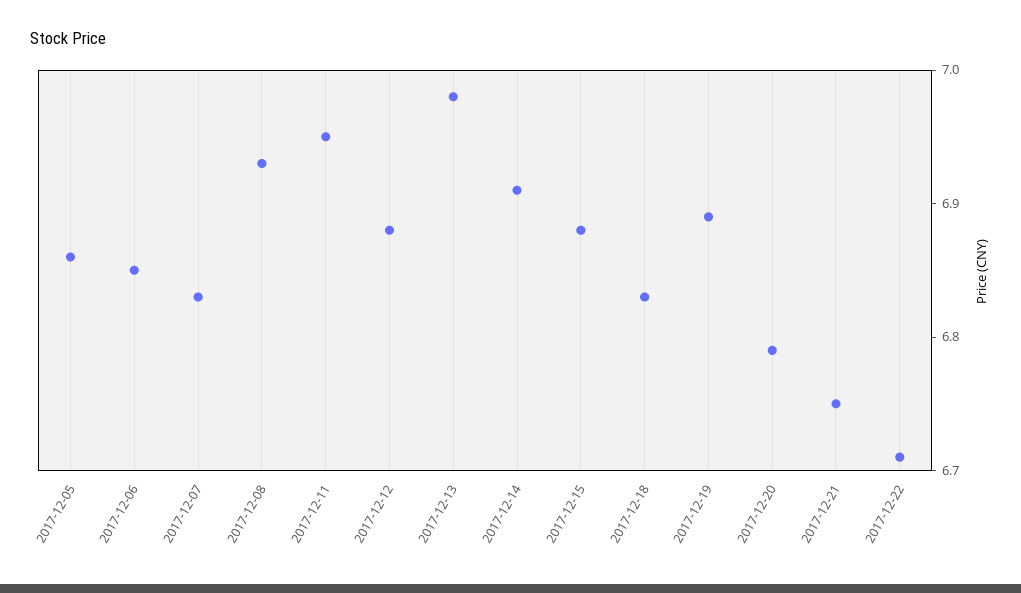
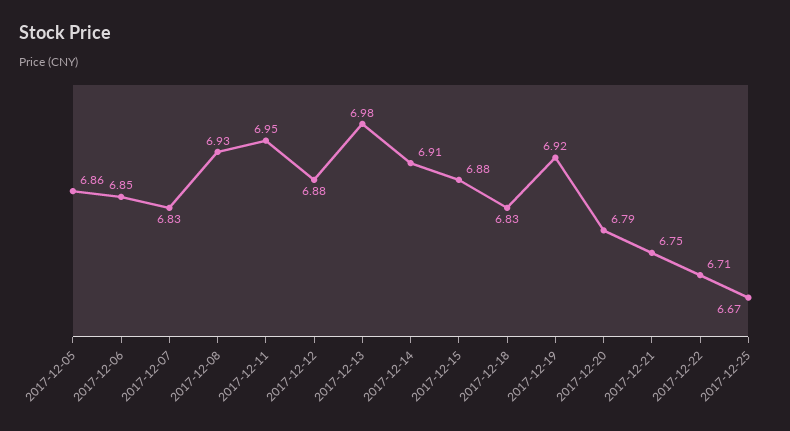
2017-12-19: 6.89 -> 6.92
2017-12-25: none -> 6.67

